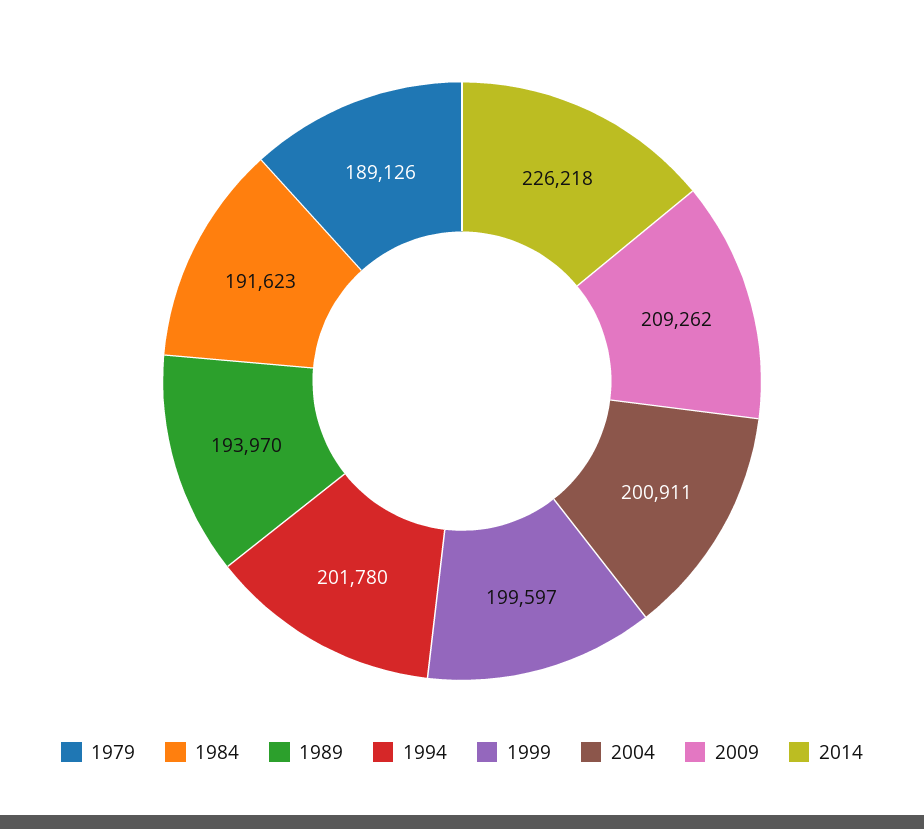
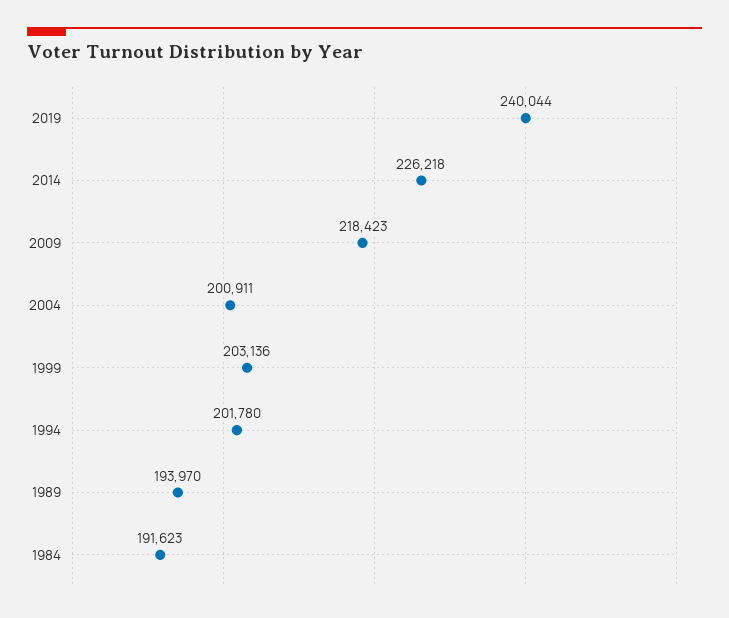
1979: 189126 -> none
1999: 199597 -> 203136
2009: 209262 -> 218423
2019: none -> 240044

